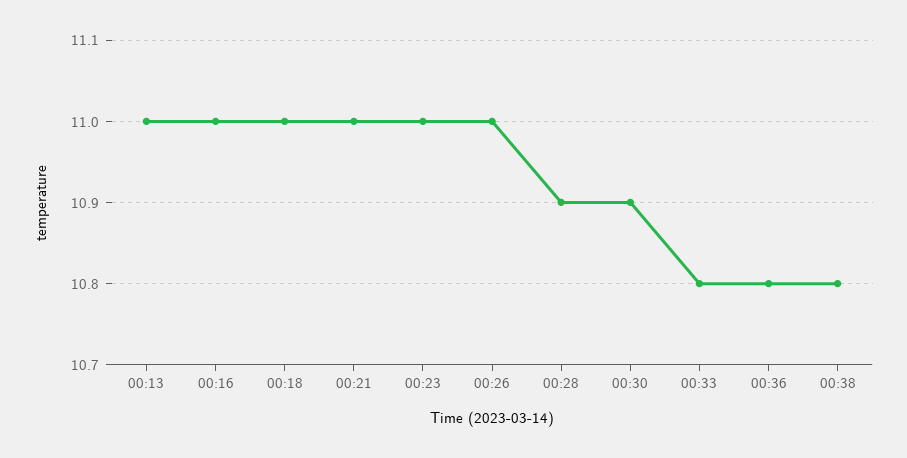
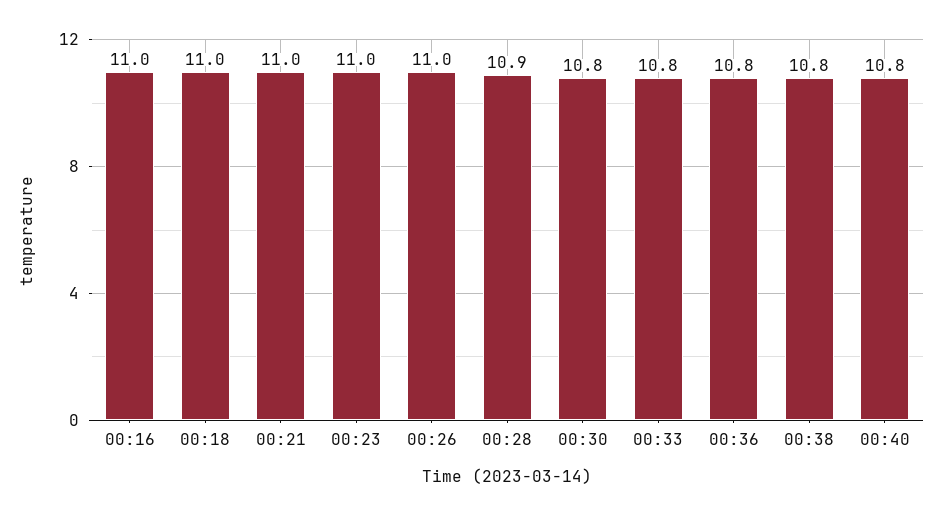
00:13: 11 -> none
00:30: 10.9 -> 10.8
00:40: none -> 10.8

